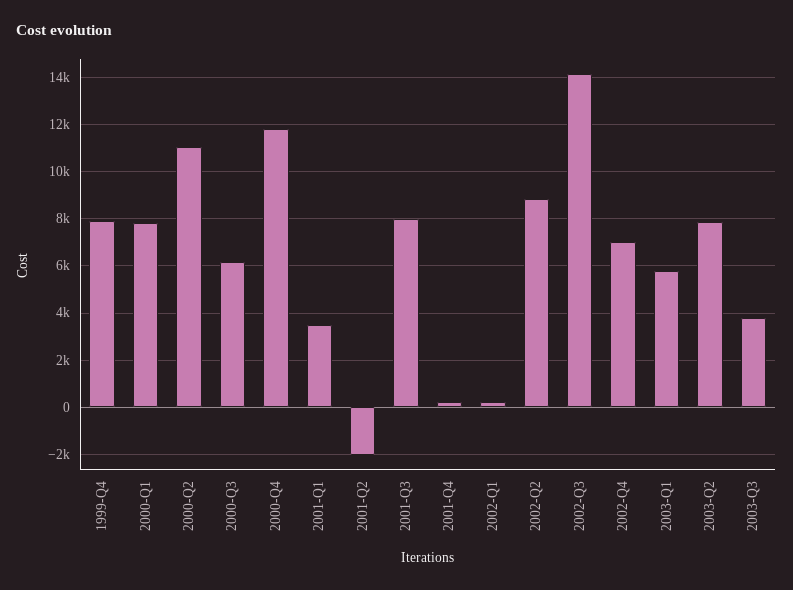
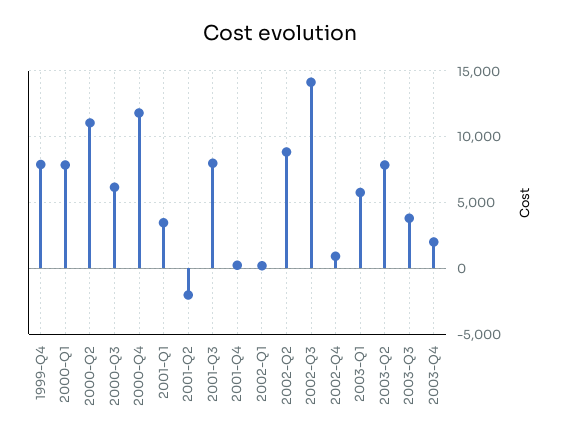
2002-Q4: 7000 -> 1000
2003-Q4: none -> 2000

